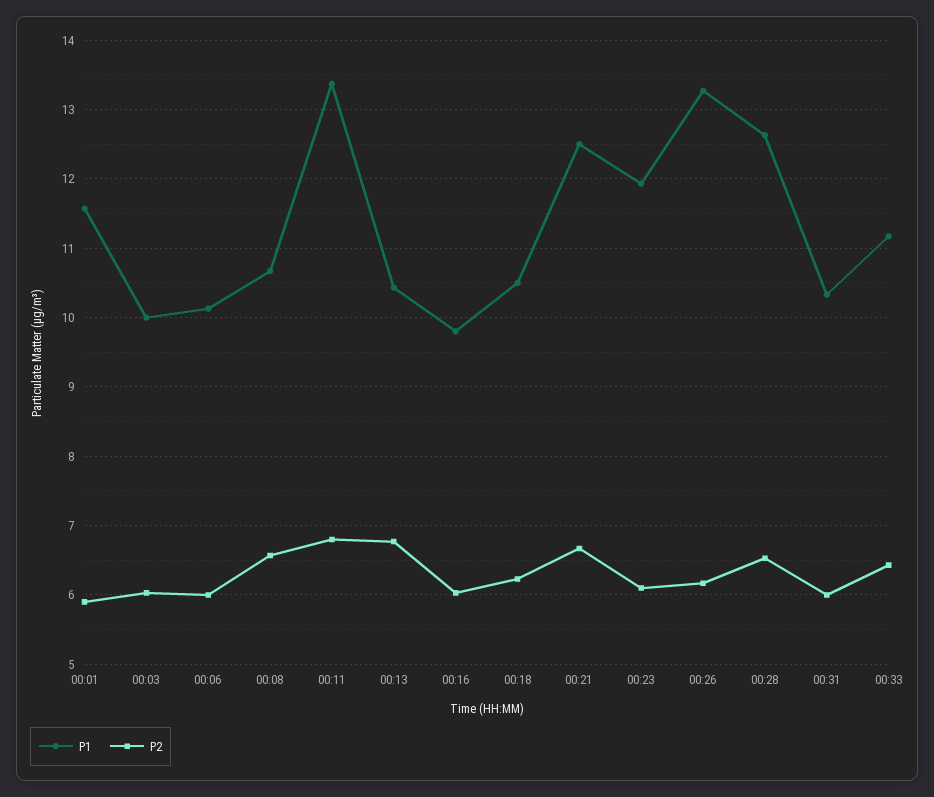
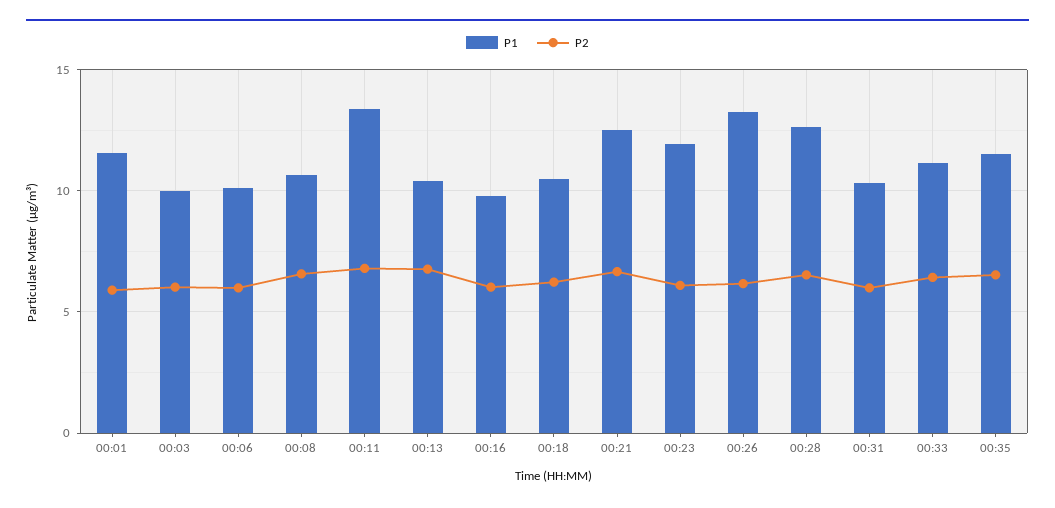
P1, 00:35: none -> 11.5
P2, 00:35: none -> 6.5

